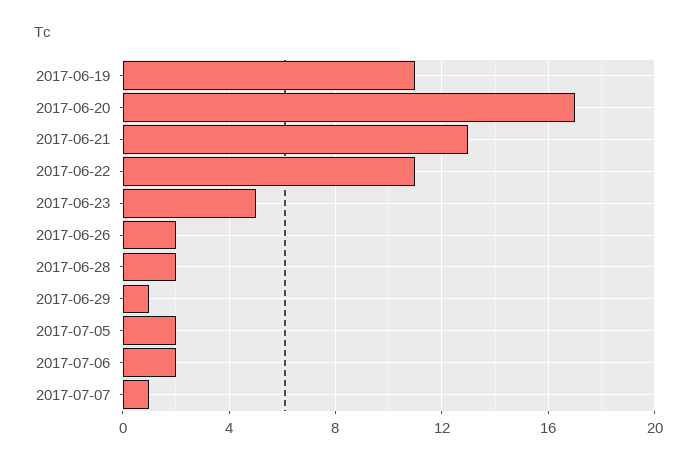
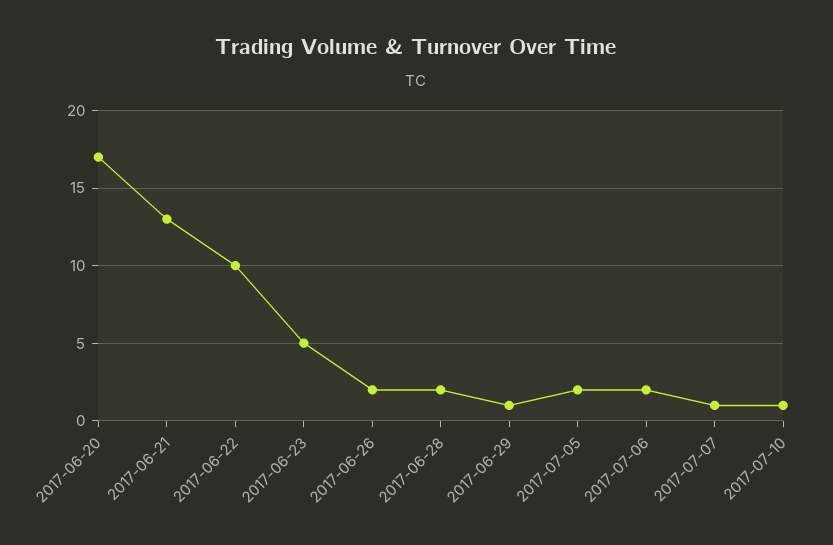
2017-06-19: 11 -> none
2017-06-22: 11 -> 10
2017-07-10: none -> 1

